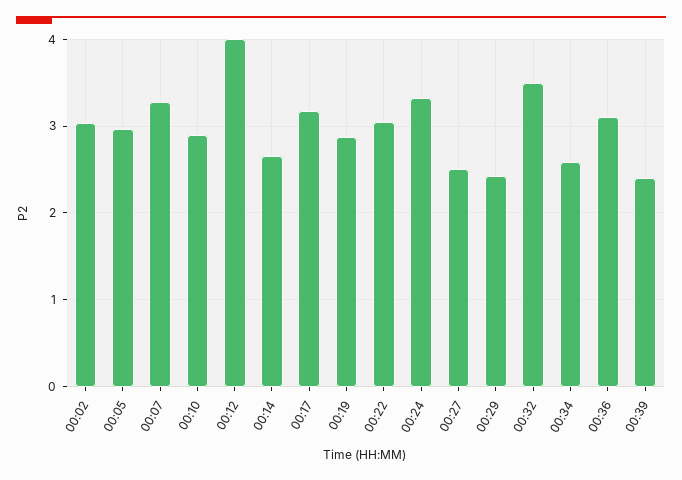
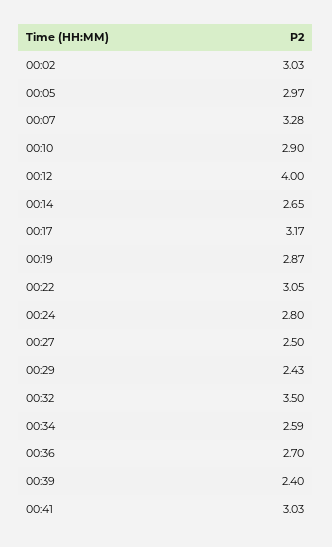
00:24: 3.3 -> 2.8
00:36: 3.1 -> 2.7
00:41: none -> 3.03

